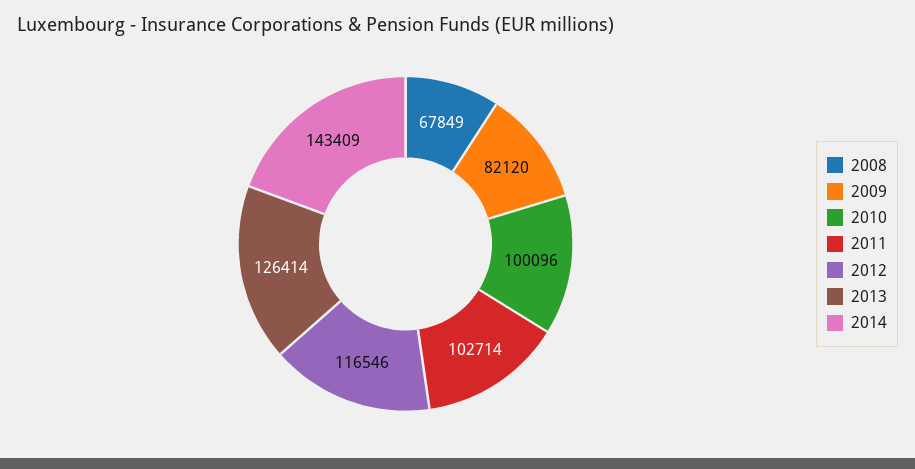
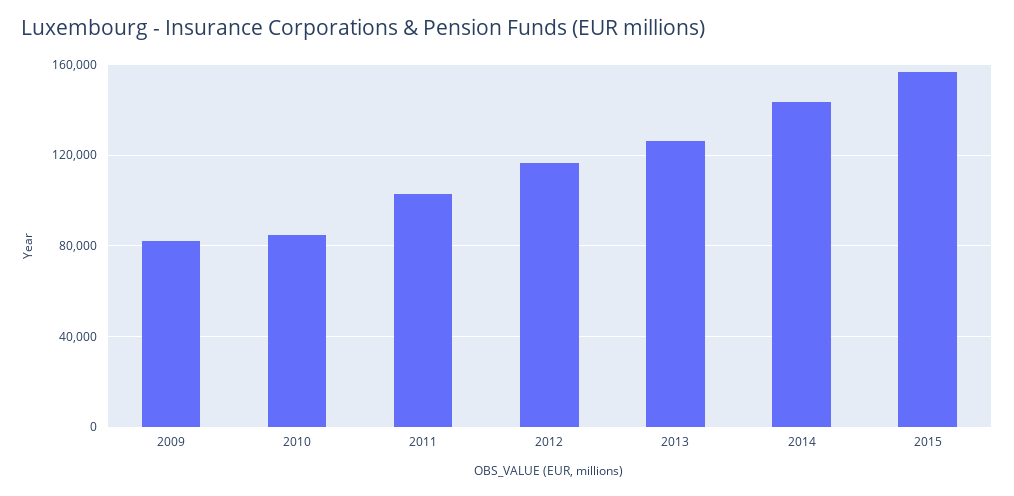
2008: 67849 -> none
2010: 100096 -> 85000
2015: none -> 155000

